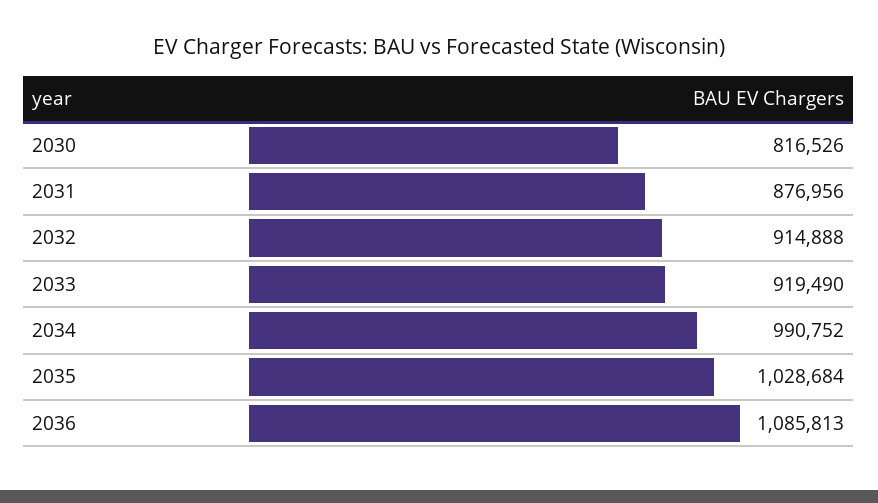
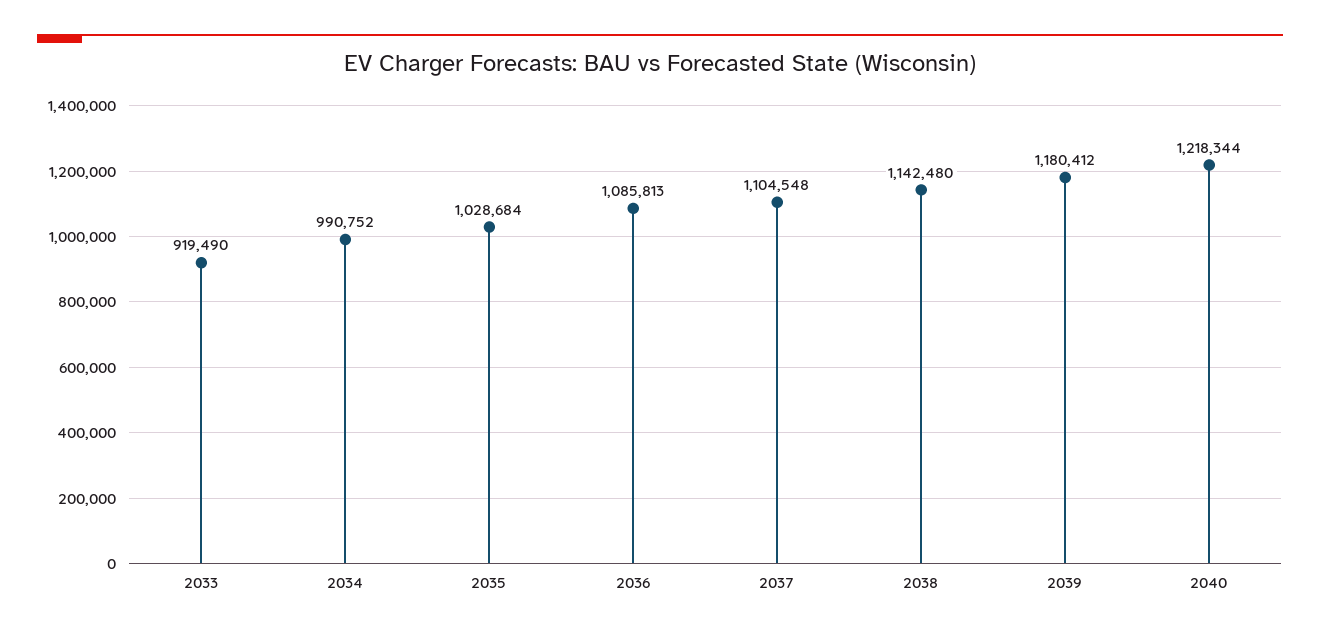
2030: 816526 -> none
2031: 876956 -> none
2032: 914888 -> none
2037: none -> 1104548
2038: none -> 1142480
2039: none -> 1180412
2040: none -> 1218344

